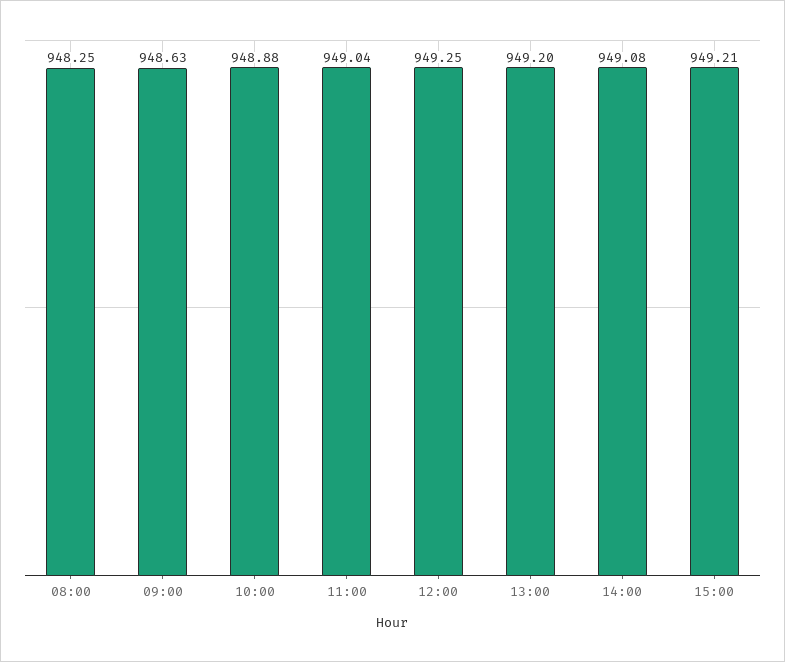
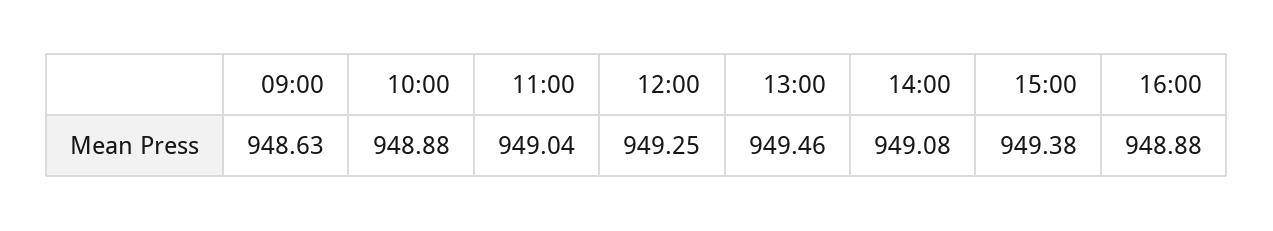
08:00: 948.25 -> none
13:00: 949.2 -> 949.46
15:00: 949.21 -> 949.38
16:00: none -> 948.88

